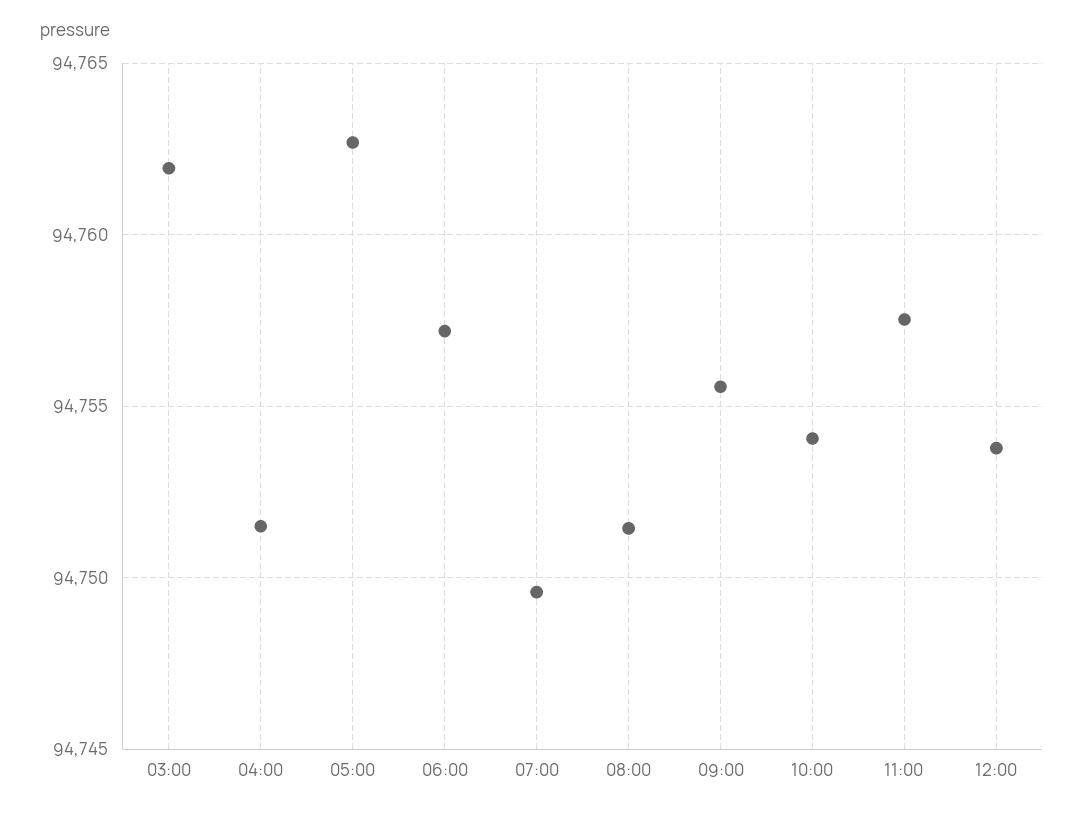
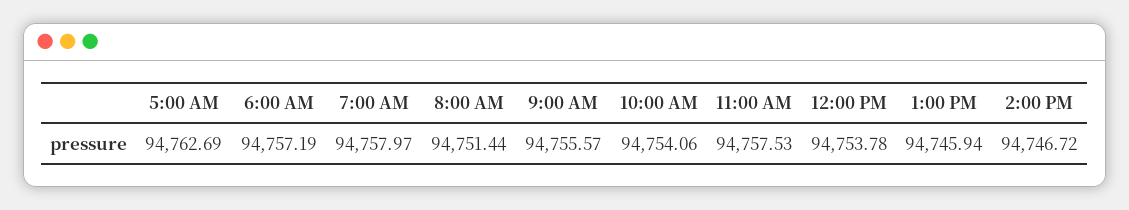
03:00: 94762 -> none
04:00: 94751.5 -> none
07:00: 94749.5 -> 94757.97
1:00 PM: none -> 94745.94
2:00 PM: none -> 94746.72

